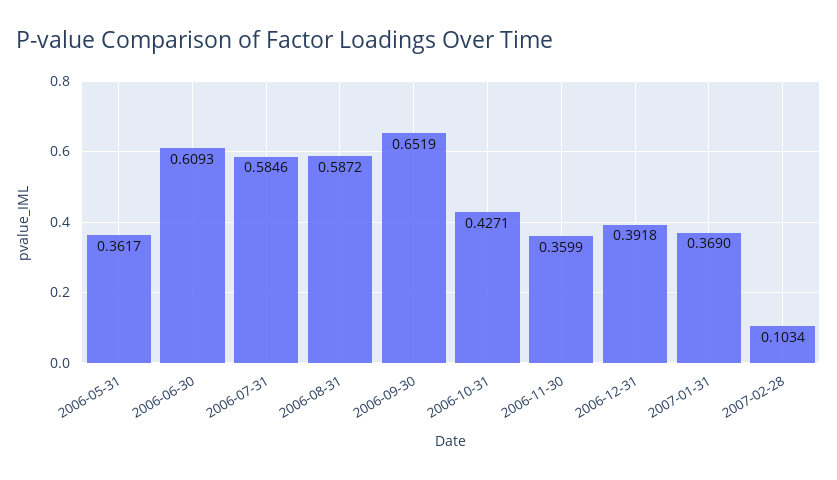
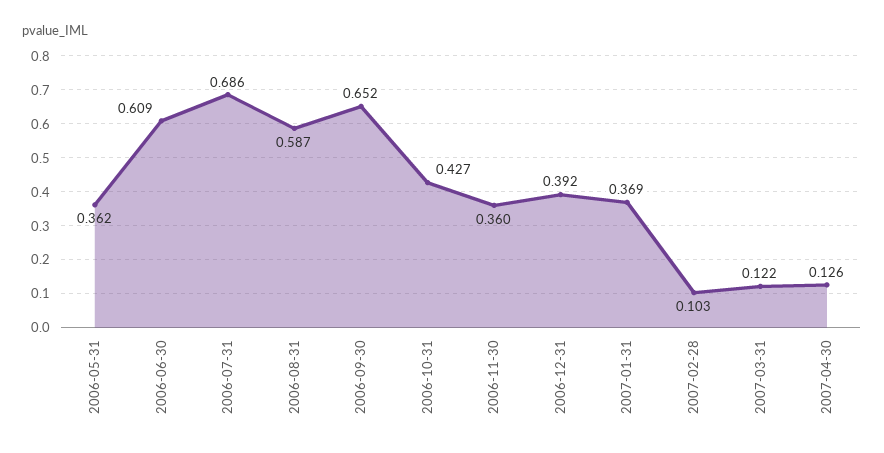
2006-07-31: 0.5846 -> 0.686
2007-03-31: none -> 0.122
2007-04-30: none -> 0.126

